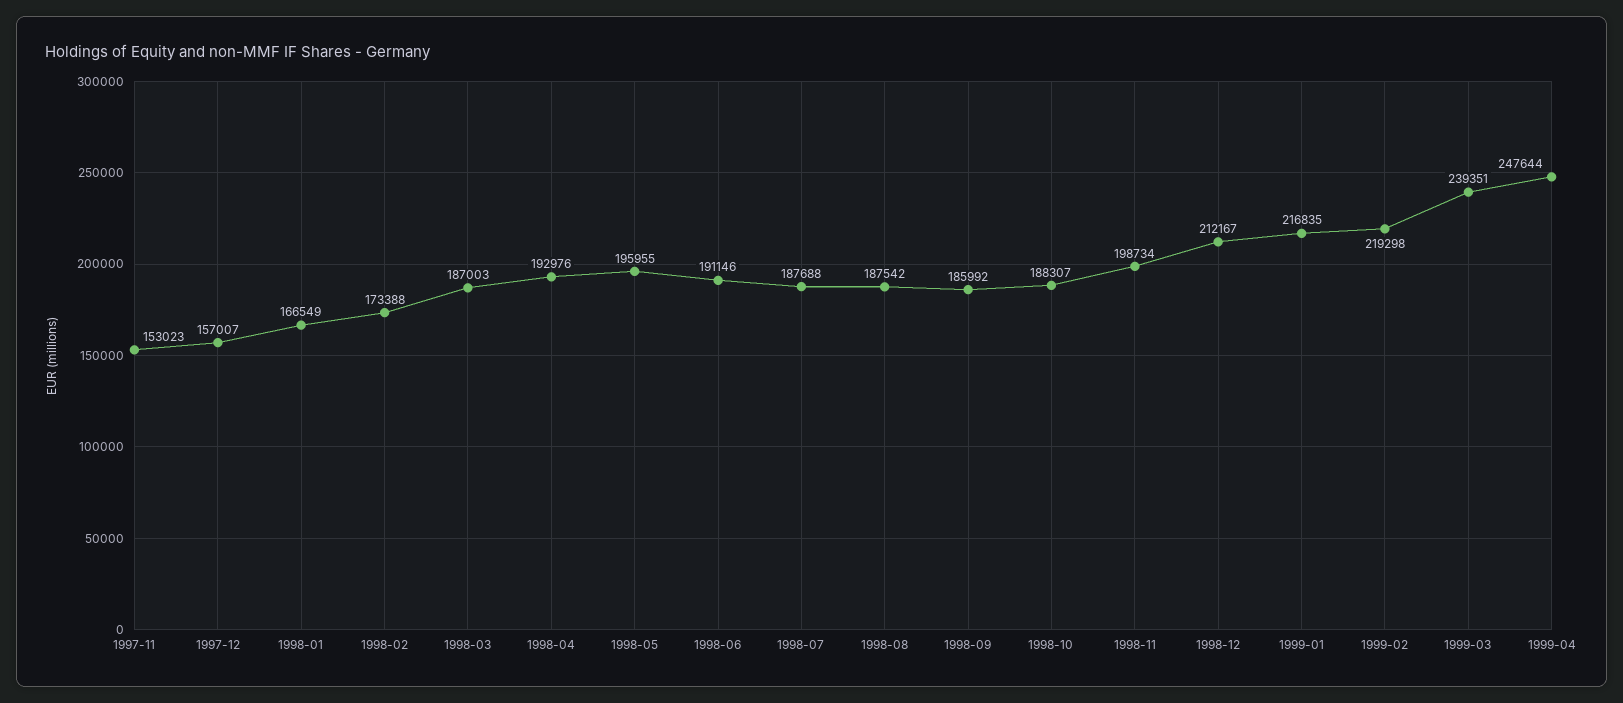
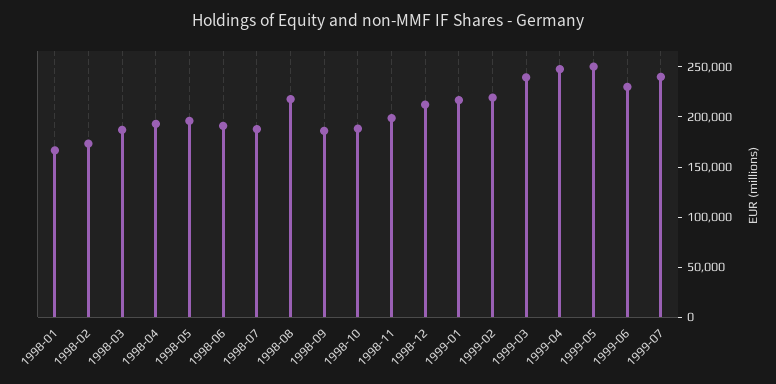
1997-11: 153023 -> none
1997-12: 157007 -> none
1998-08: 187542 -> 220000
1999-05: none -> 250000
1999-06: none -> 230000
1999-07: none -> 240000

